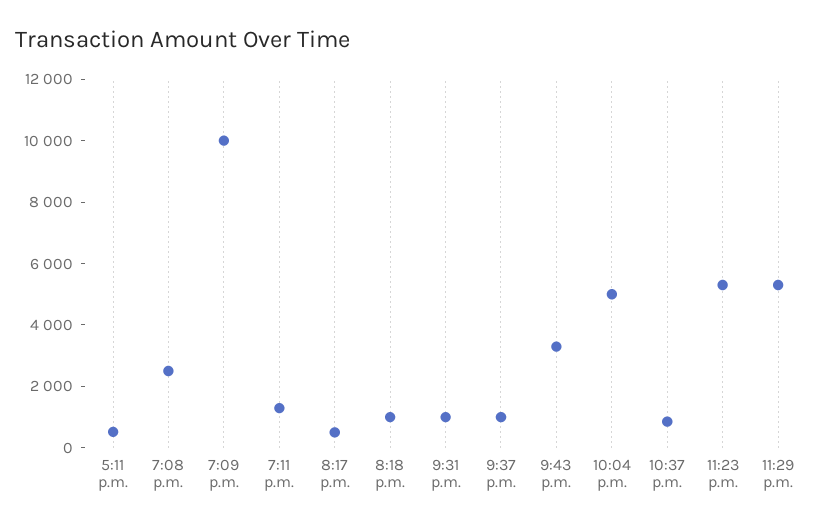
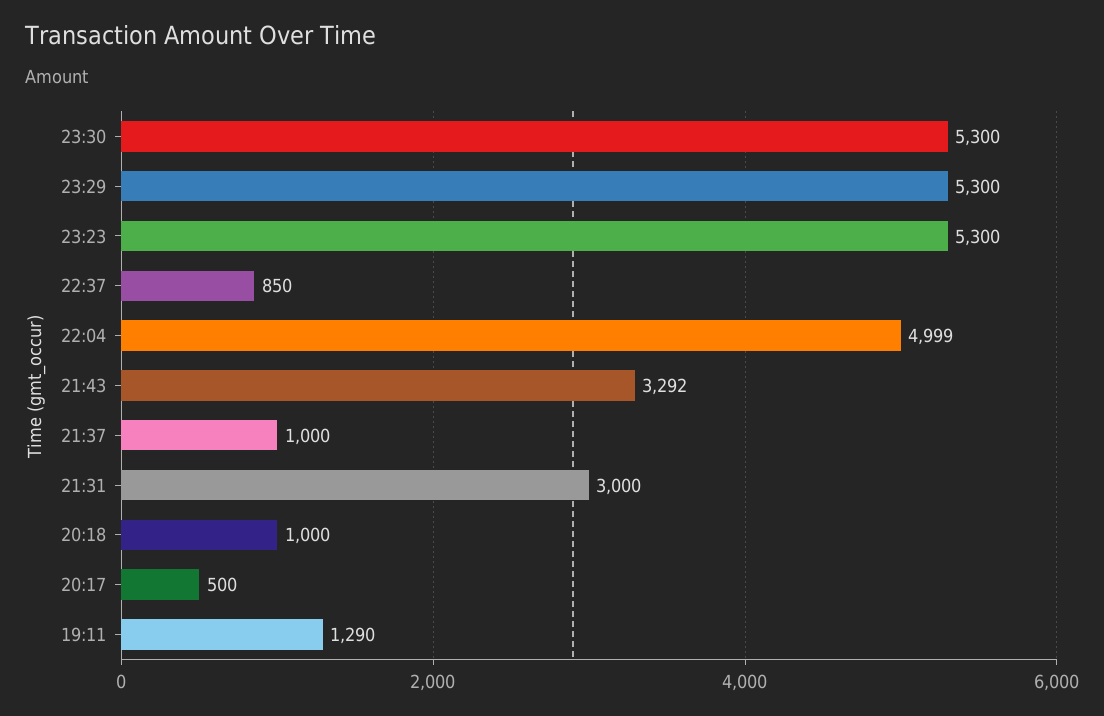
5:11 p.m.: 500 -> none
7:08 p.m.: 2500 -> none
7:09 p.m.: 10000 -> none
9:31 p.m.: 1000 -> 3000
23:30: none -> 5300

